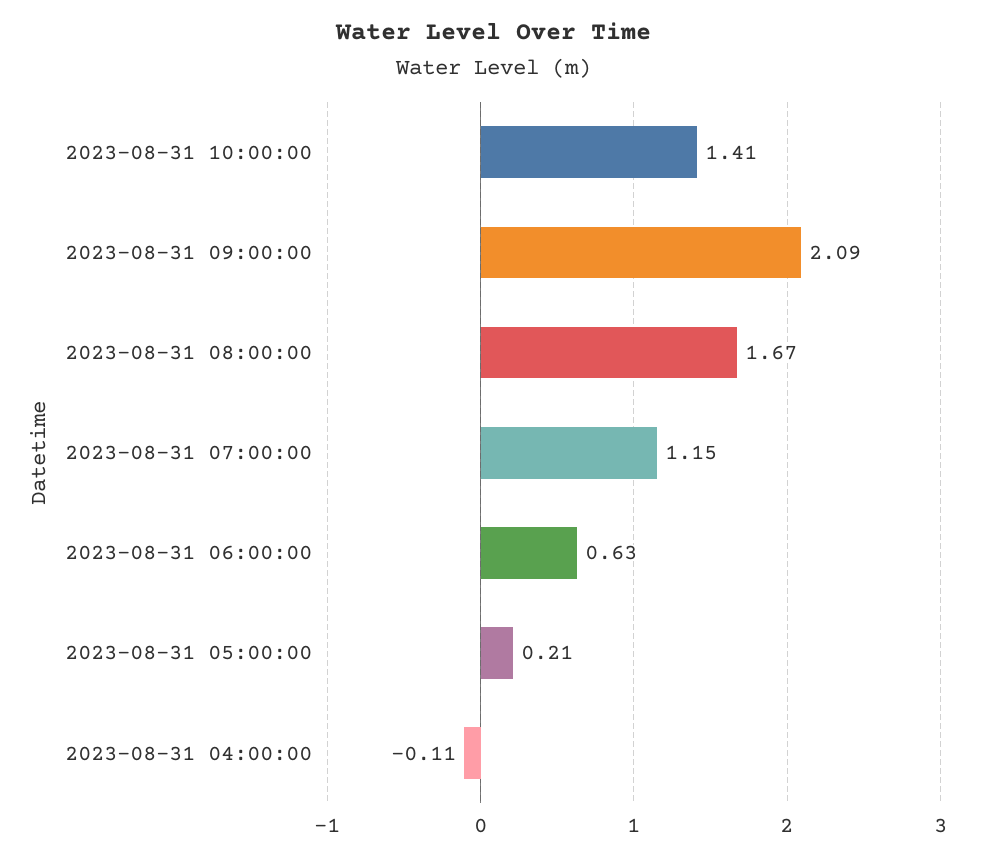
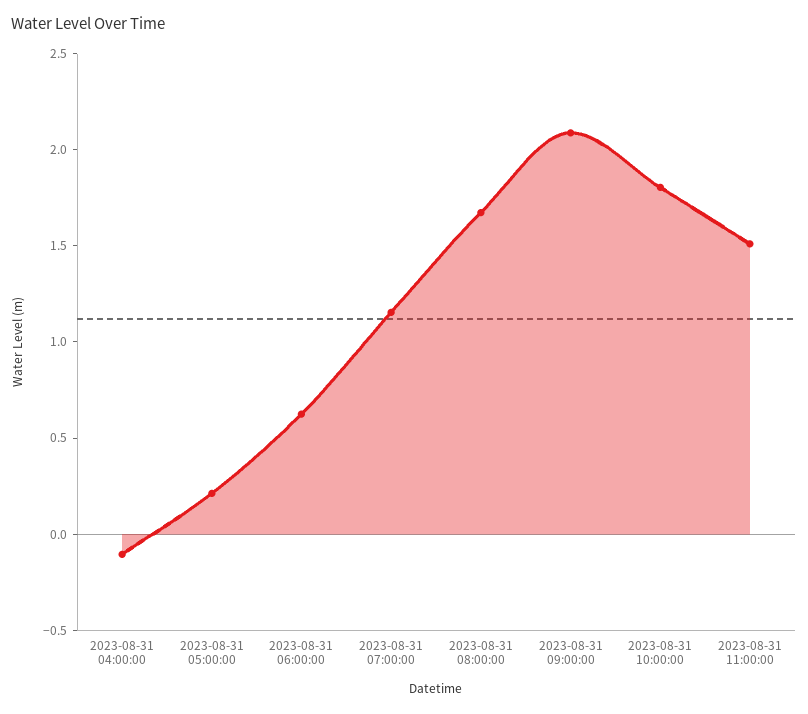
2023-08-31 10:00:00: 1.41 -> 1.8
2023-08-31 11:00:00: none -> 1.5

